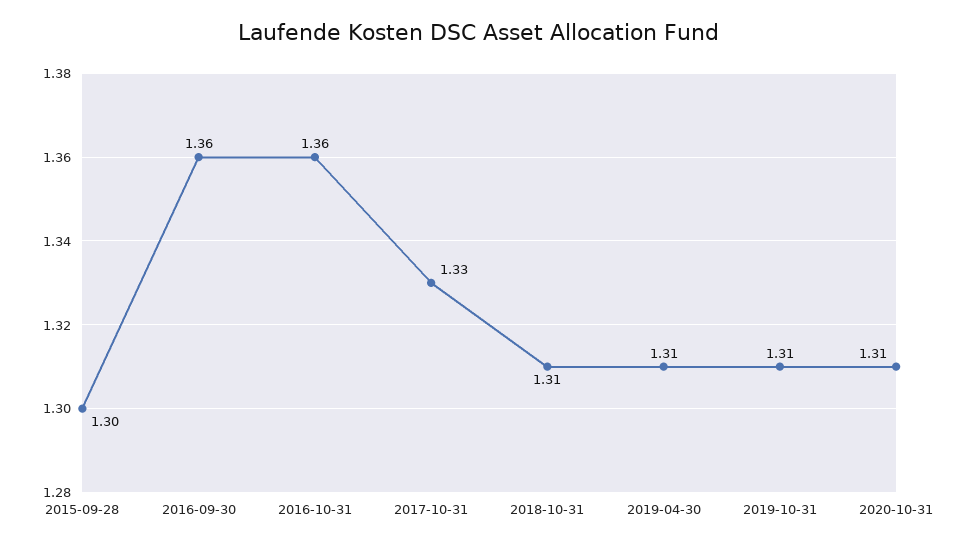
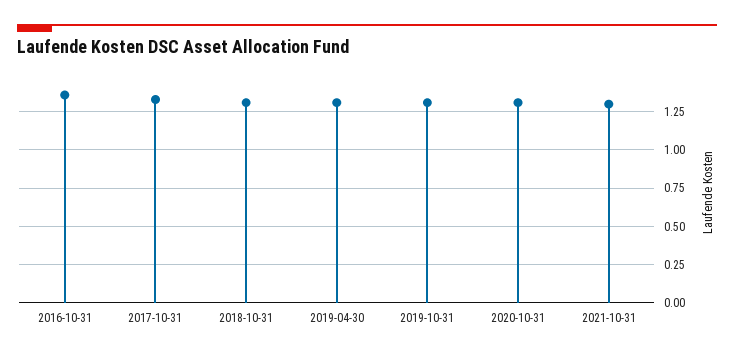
2015-09-28: 1.3 -> none
2016-09-30: 1.36 -> none
2021-10-31: none -> 1.3

